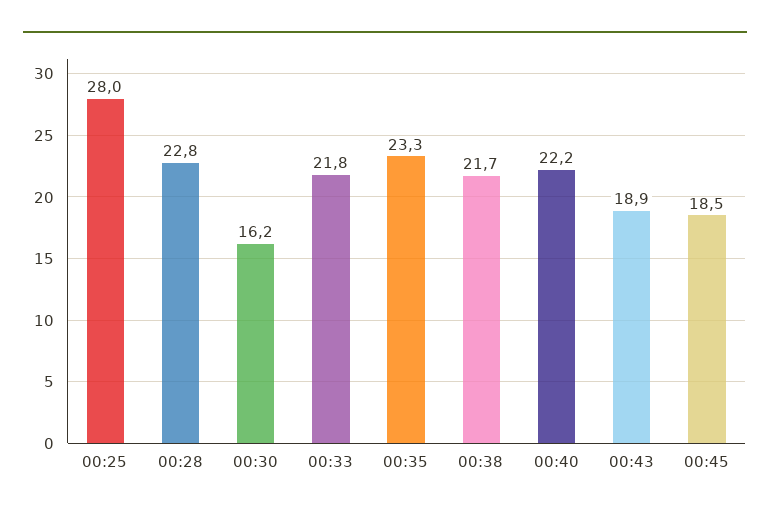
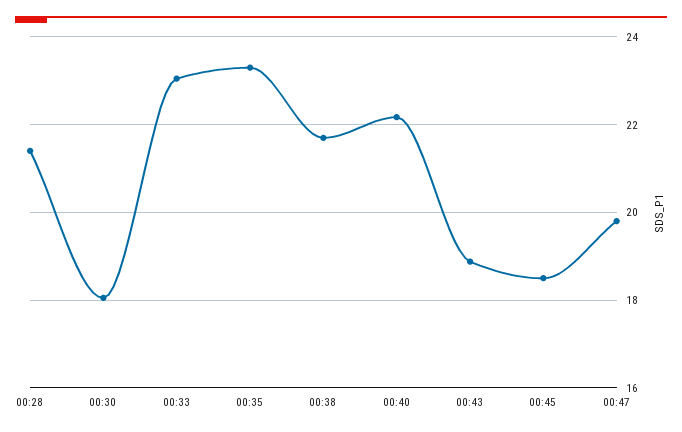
00:25: 28 -> none
00:28: 22.8 -> 21.4
00:30: 16.2 -> 18
00:33: 21.8 -> 23
00:47: none -> 19.8

